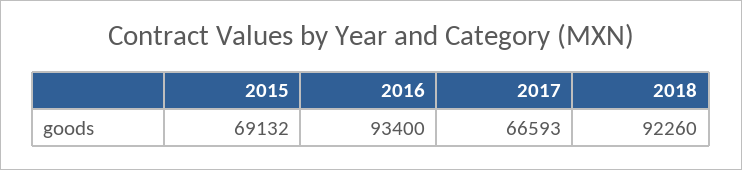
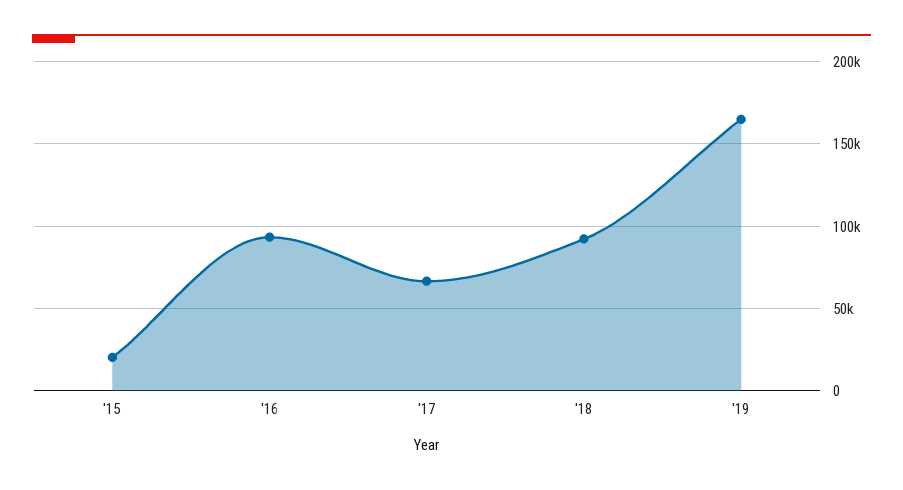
2015: 69132 -> 20000
'19: none -> 165000

